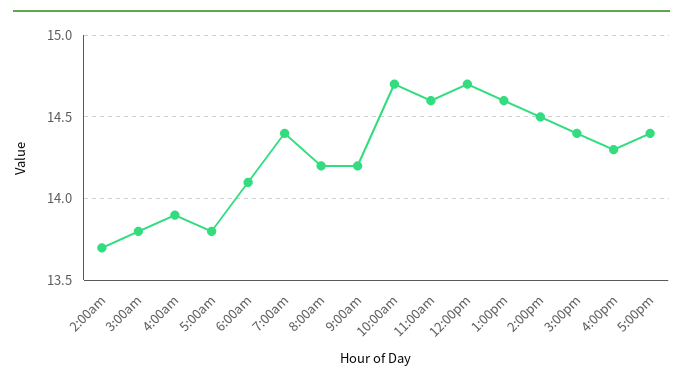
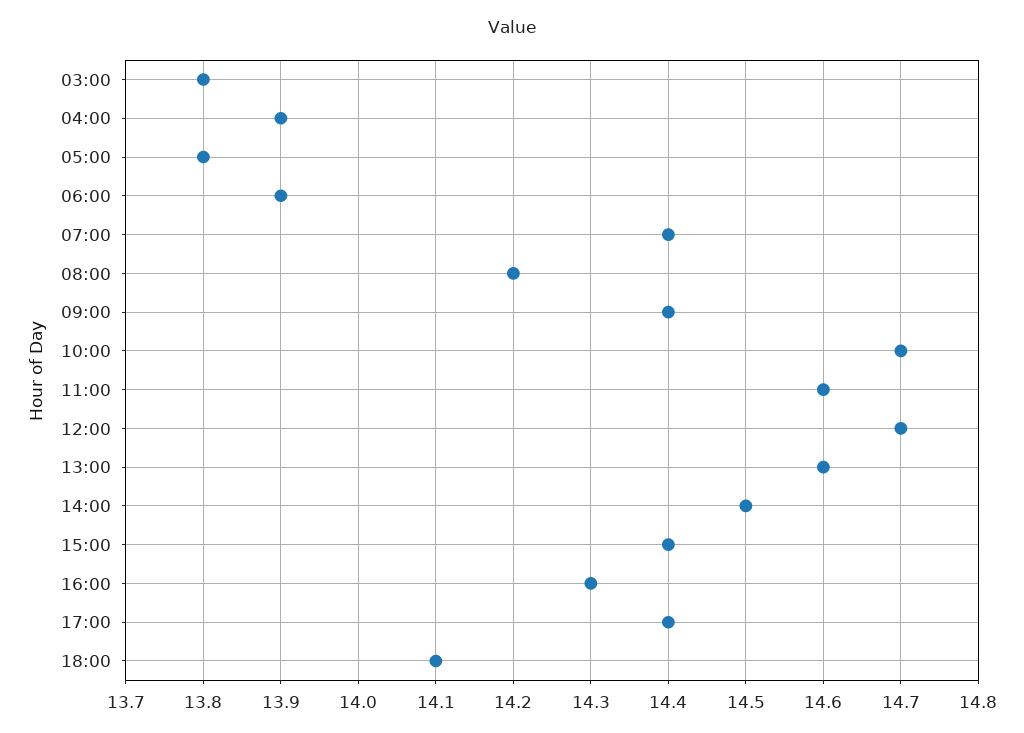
2:00am: 13.7 -> none
6:00am: 14.1 -> 13.9
9:00am: 14.2 -> 14.4
18:00: none -> 14.1

